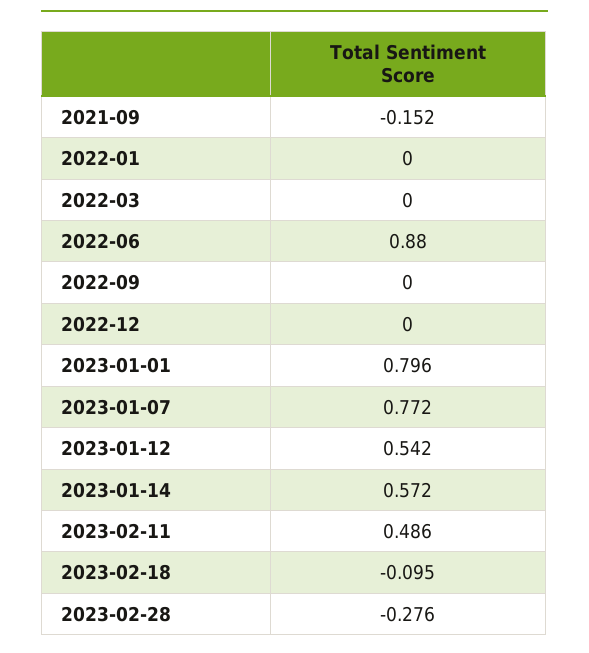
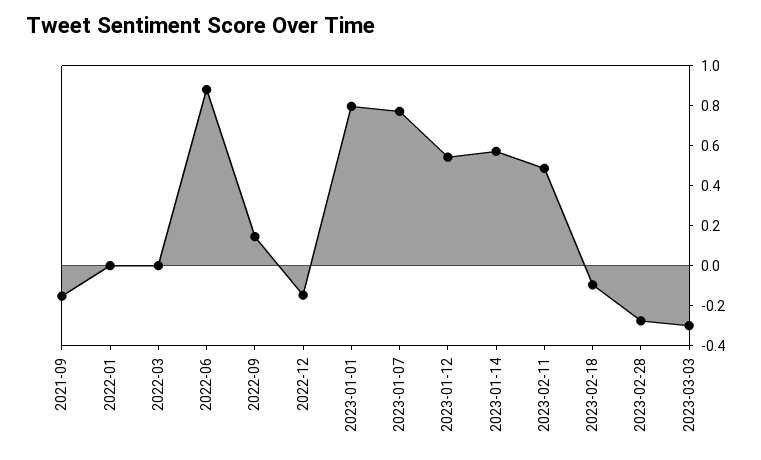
2022-09: 0 -> 0.15
2022-12: 0 -> -0.15
2023-03-03: none -> -0.3

